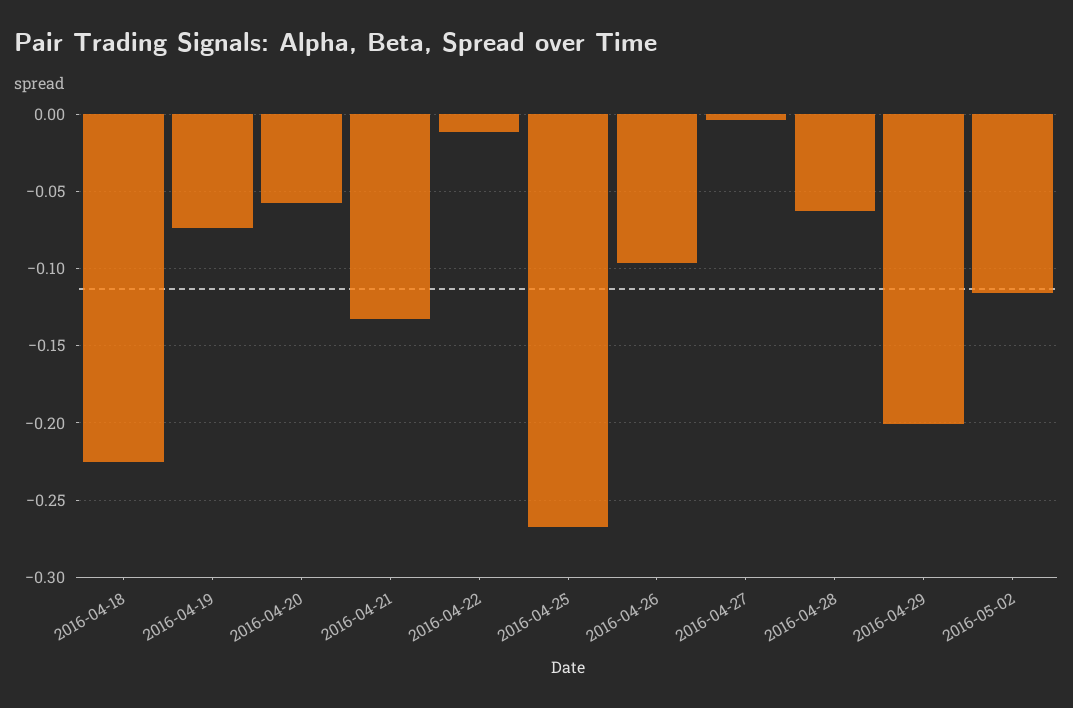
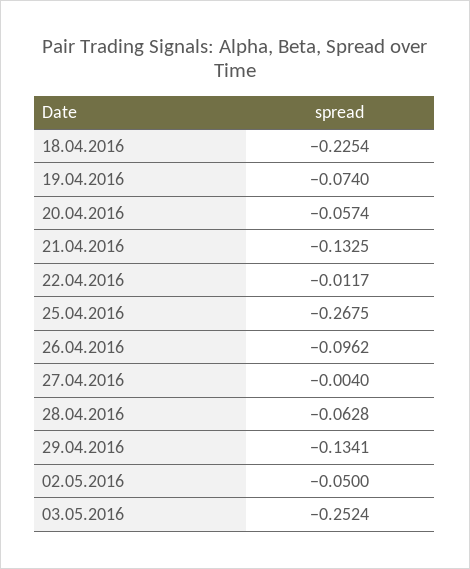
2016-04-29: -0.2 -> -0.1341
2016-05-02: -0.115 -> -0.05
03.05.2016: none -> -0.2524

